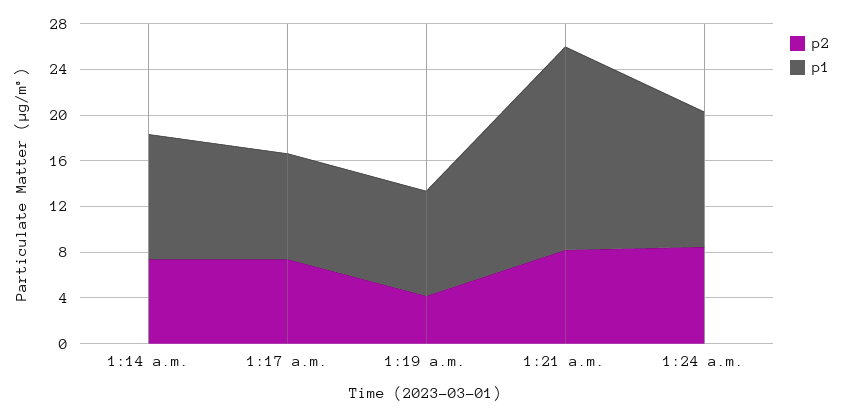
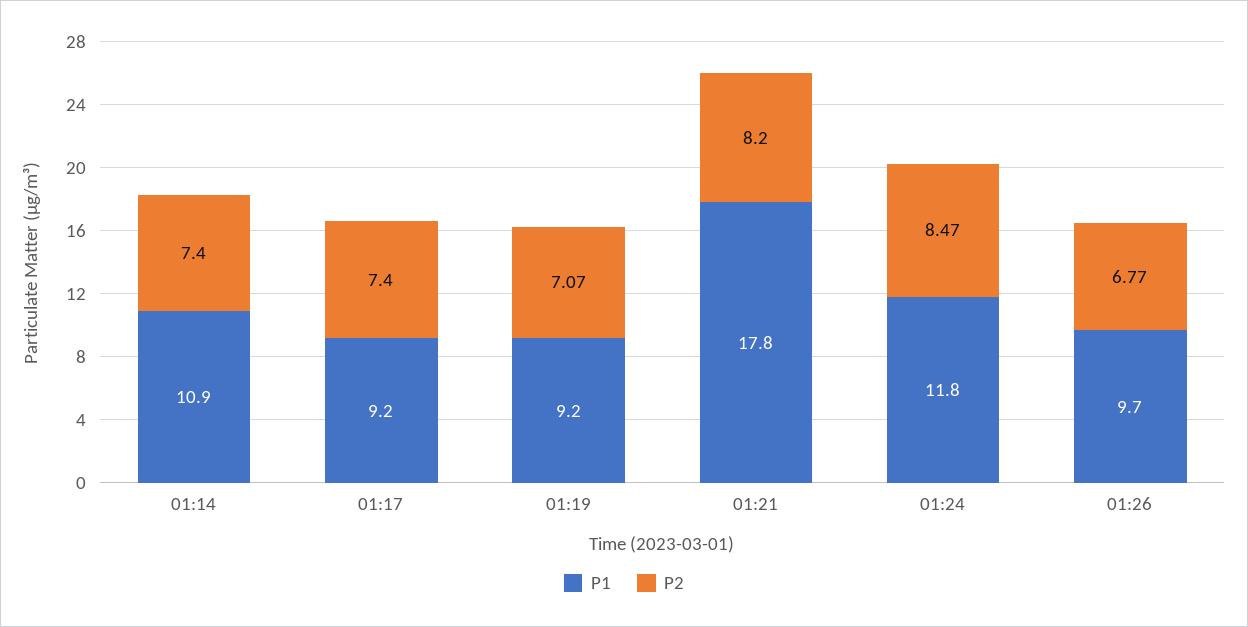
p2, 1:19 a.m.: 4 -> 7.07
p1, 01:26: none -> 9.7
p2, 01:26: none -> 6.77

